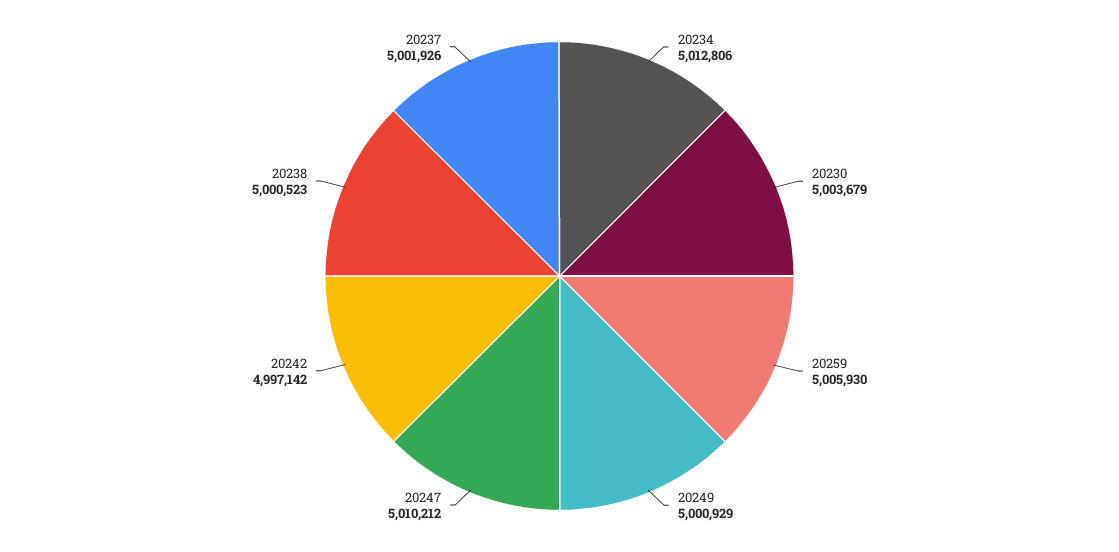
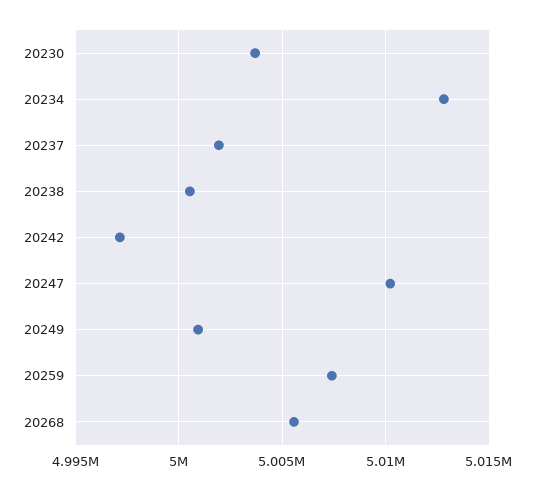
20259: 5005930 -> 5007500
20268: none -> 5005500

